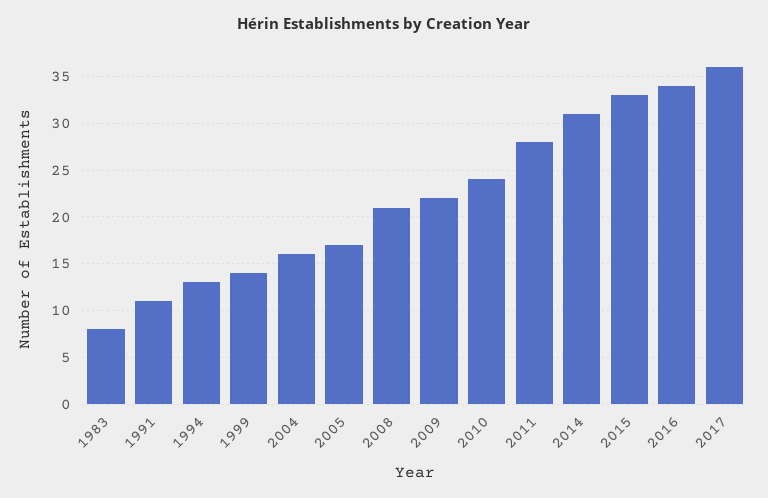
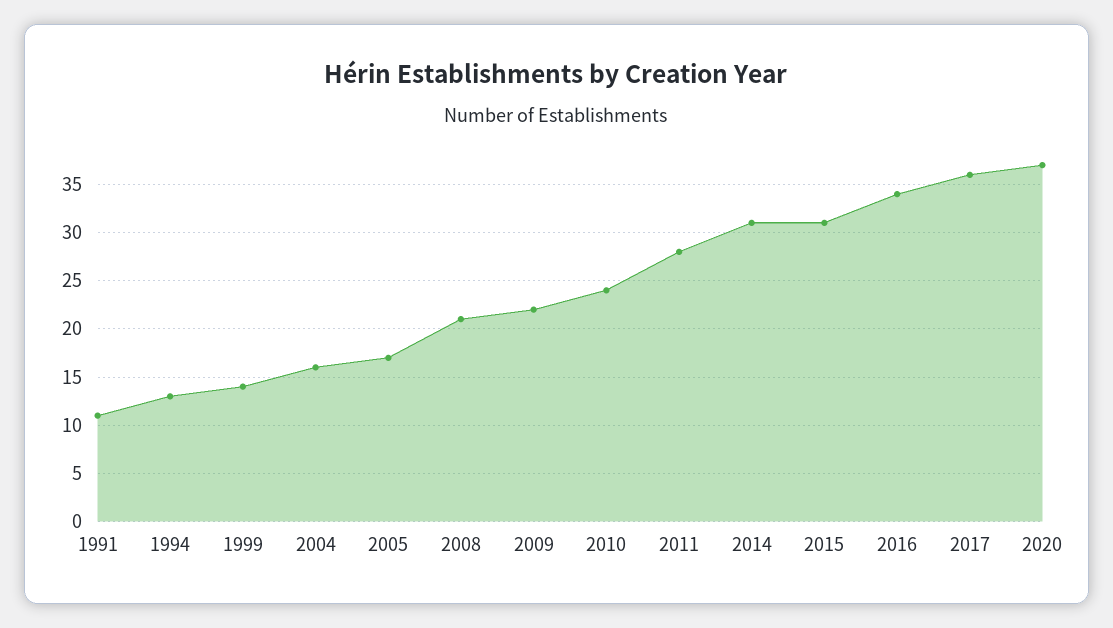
1983: 8 -> none
2015: 33 -> 31
2020: none -> 37

